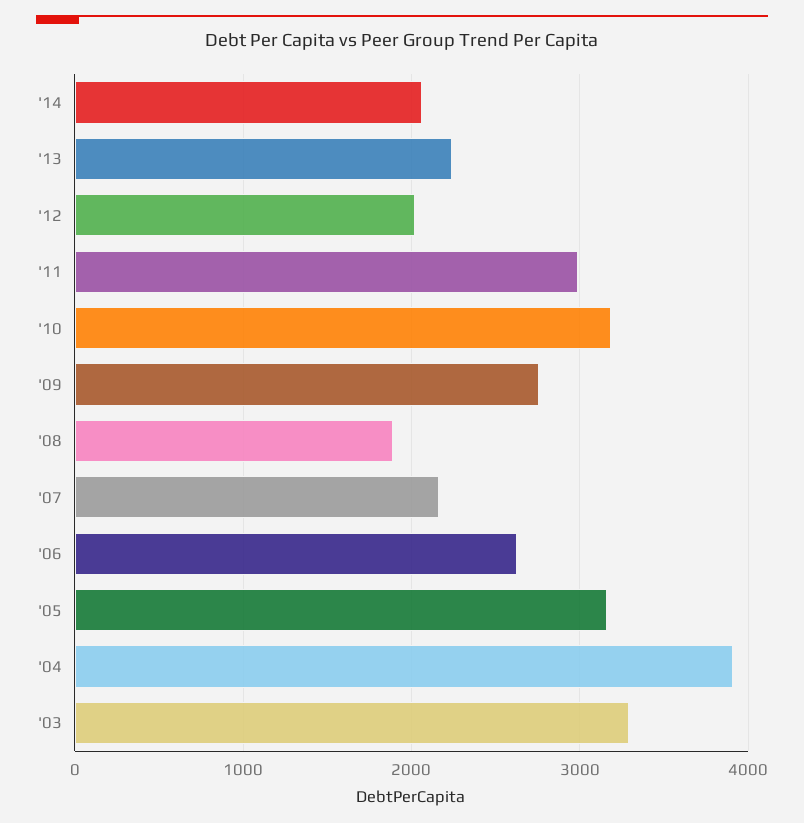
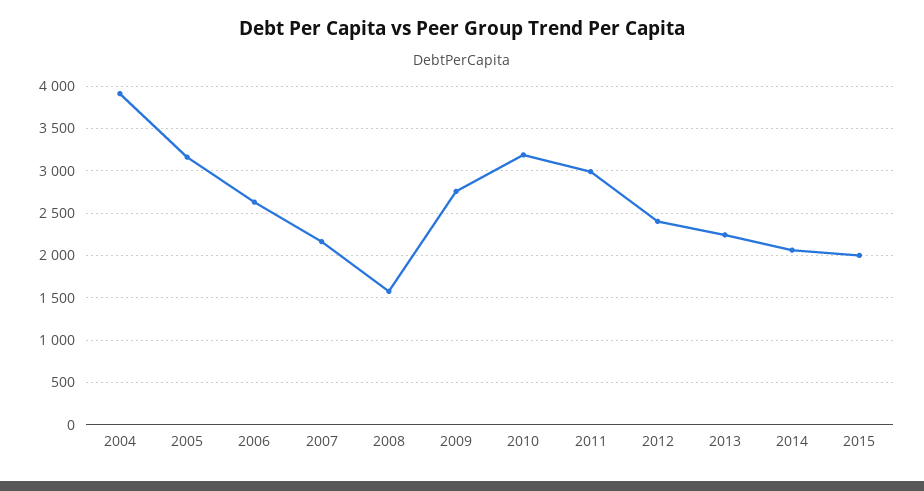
'12: 2000 -> 2400
'08: 1900 -> 1600
'03: 3300 -> none
2015: none -> 2000

